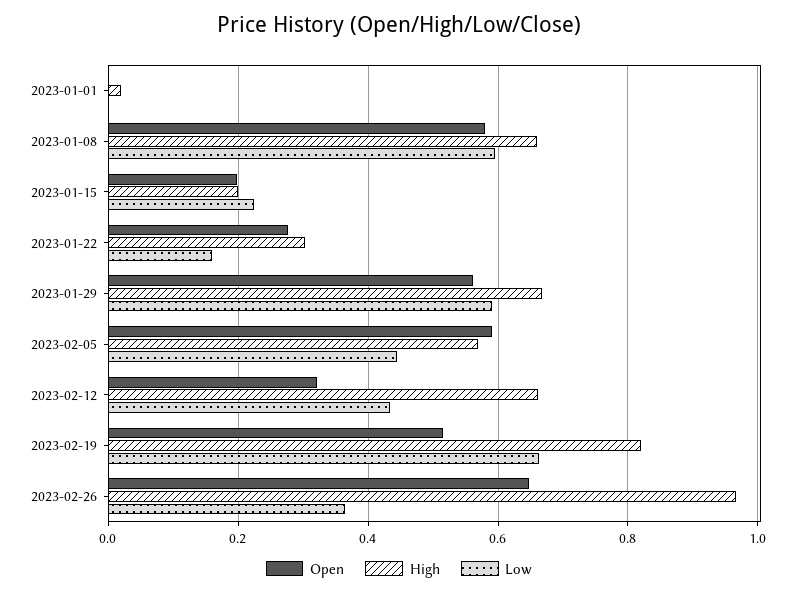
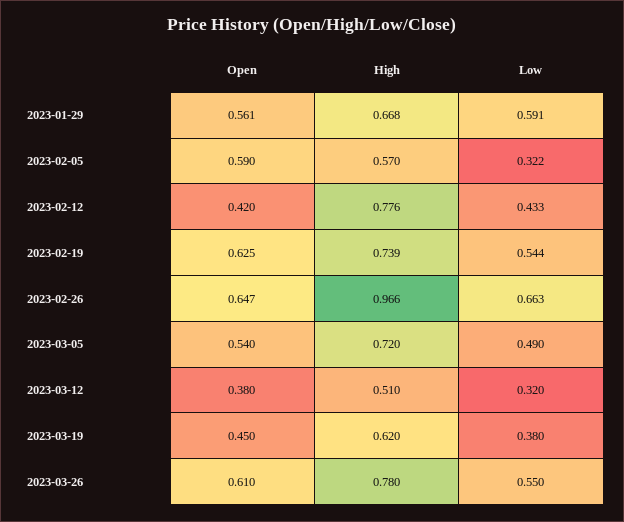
Open, 2023-01-01: 0 -> none
High, 2023-01-01: 0.02 -> none
Low, 2023-01-01: 0 -> none
Open, 2023-01-08: 0.58 -> none
High, 2023-01-08: 0.66 -> none
Low, 2023-01-08: 0.6 -> none
Open, 2023-01-15: 0.2 -> none
High, 2023-01-15: 0.2 -> none
Low, 2023-01-15: 0.22 -> none
Open, 2023-01-22: 0.28 -> none
High, 2023-01-22: 0.3 -> none
Low, 2023-01-22: 0.16 -> none
Low, 2023-02-05: 0.44 -> 0.322
Open, 2023-02-12: 0.32 -> 0.42
High, 2023-02-12: 0.66 -> 0.776
Open, 2023-02-19: 0.52 -> 0.625
High, 2023-02-19: 0.82 -> 0.739
Low, 2023-02-19: 0.66 -> 0.544
Low, 2023-02-26: 0.36 -> 0.663
Open, 2023-03-05: none -> 0.54
High, 2023-03-05: none -> 0.72
Low, 2023-03-05: none -> 0.49
Open, 2023-03-12: none -> 0.38
High, 2023-03-12: none -> 0.51
Low, 2023-03-12: none -> 0.32
Open, 2023-03-19: none -> 0.45
High, 2023-03-19: none -> 0.62
Low, 2023-03-19: none -> 0.38
Open, 2023-03-26: none -> 0.61
High, 2023-03-26: none -> 0.78
Low, 2023-03-26: none -> 0.55

